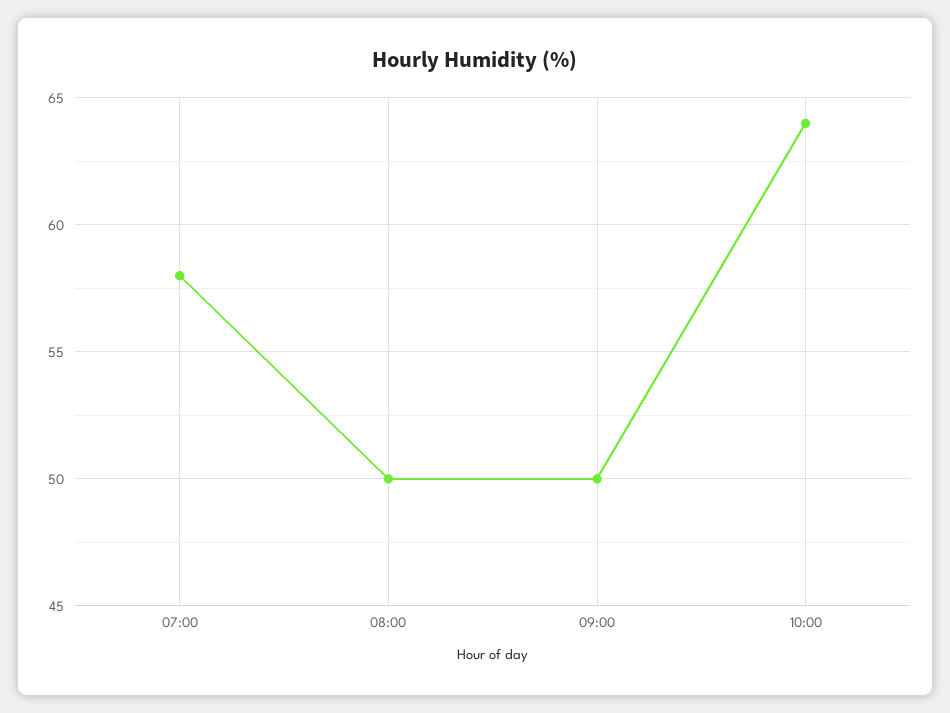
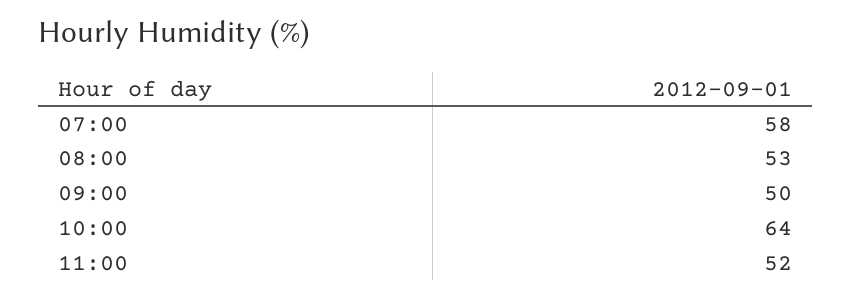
08:00: 50 -> 53
11:00: none -> 52

